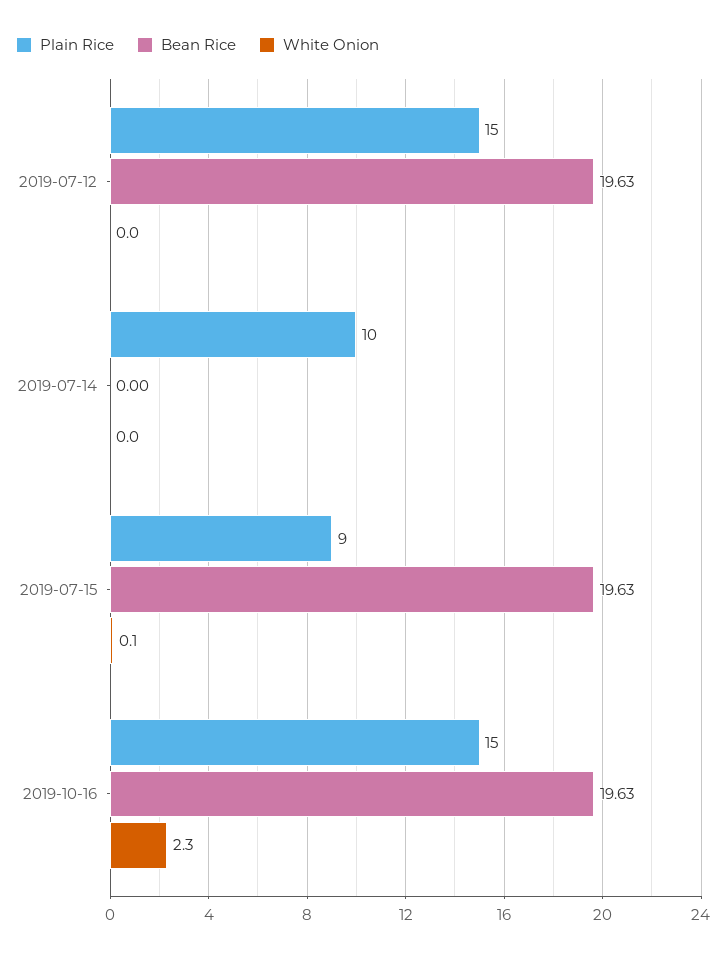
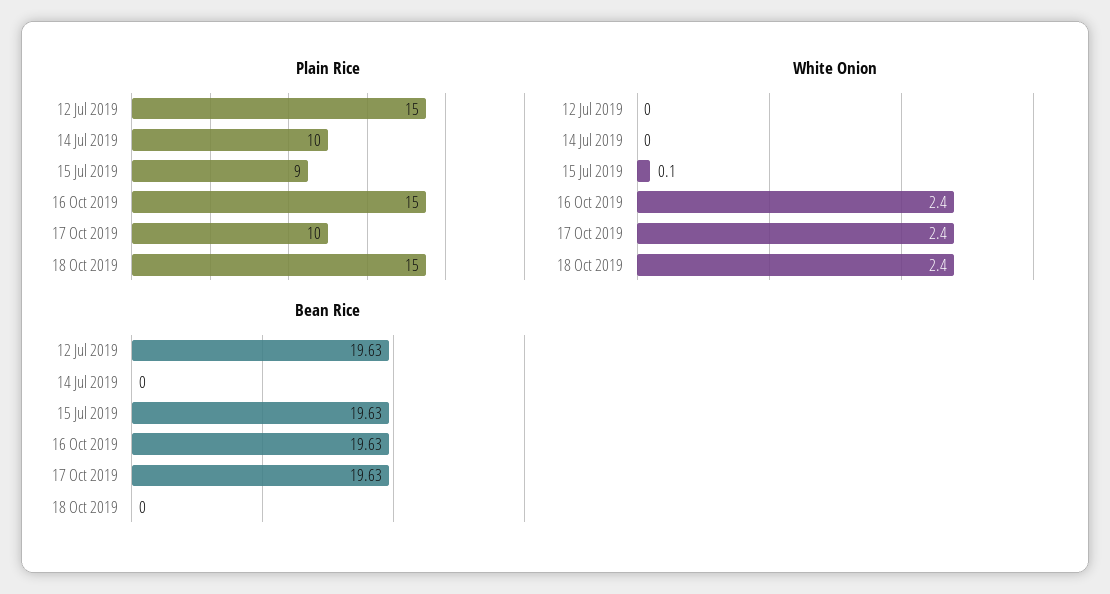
White Onion, 2019-10-16: 2.3 -> 2.4
Plain Rice, 17 Oct 2019: none -> 10
Plain Rice, 18 Oct 2019: none -> 15
White Onion, 17 Oct 2019: none -> 2.4
White Onion, 18 Oct 2019: none -> 2.4
Bean Rice, 17 Oct 2019: none -> 19.63
Bean Rice, 18 Oct 2019: none -> 0

